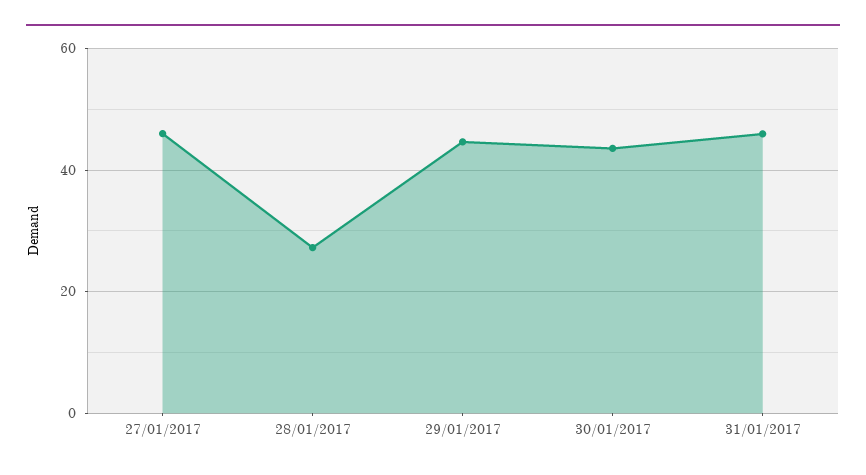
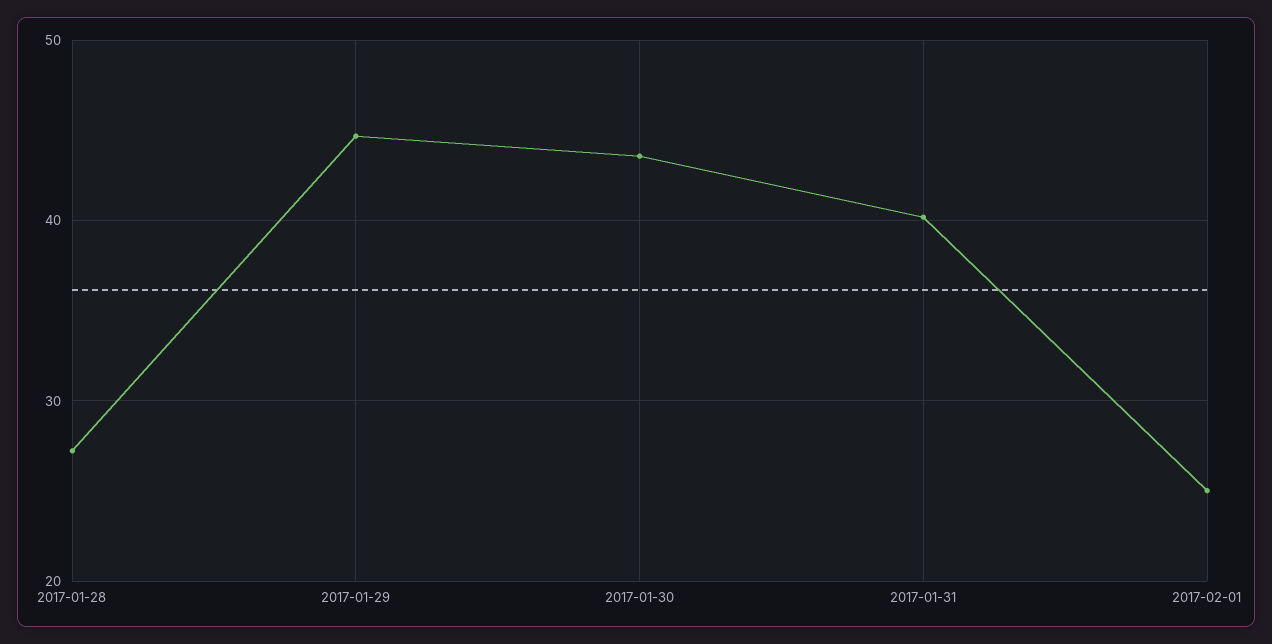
27/01/2017: 46 -> none
31/01/2017: 46 -> 40
2017-02-01: none -> 25

